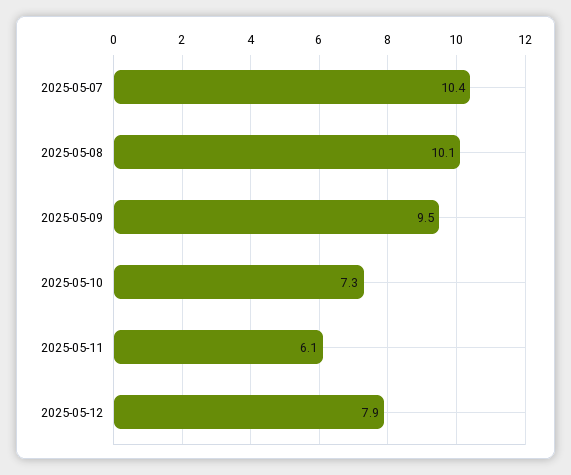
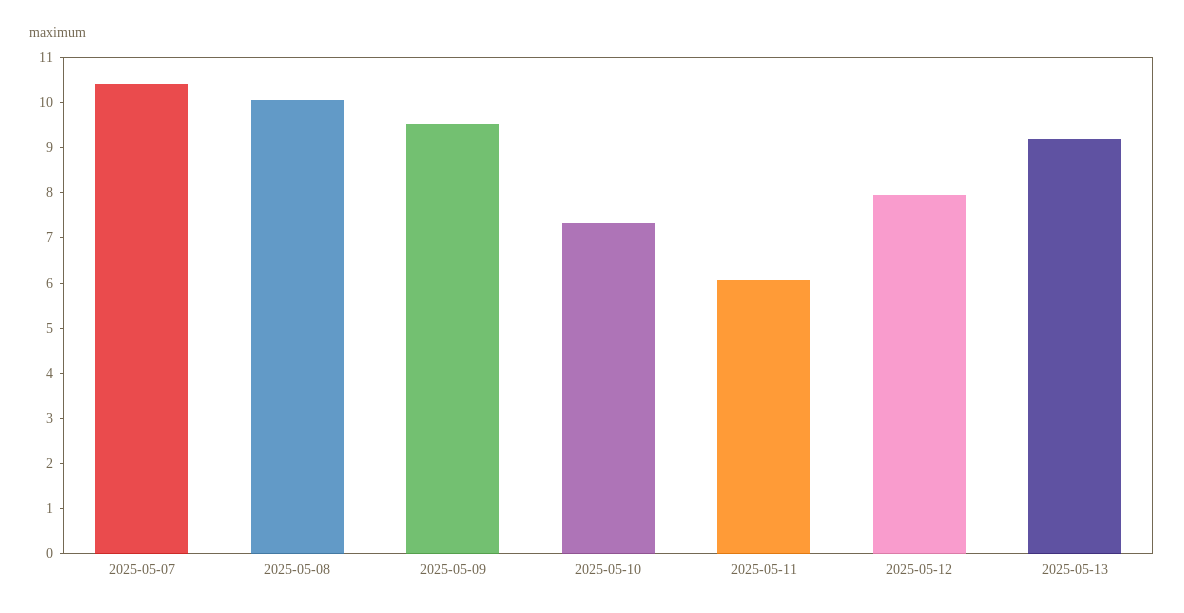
2025-05-13: none -> 9.2

